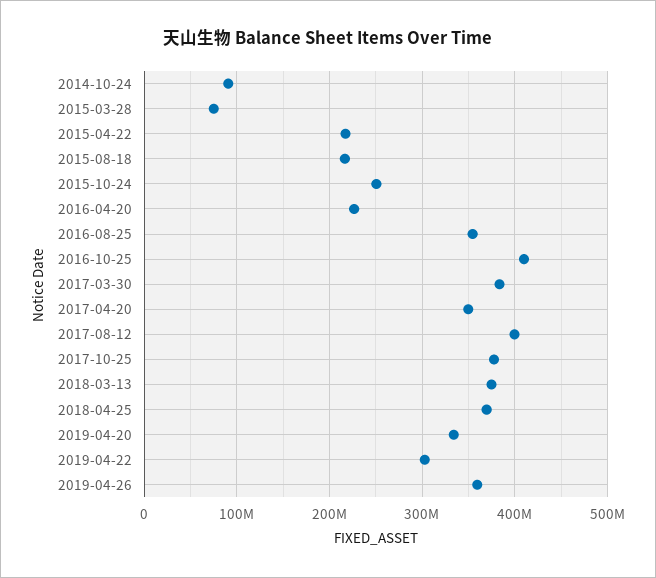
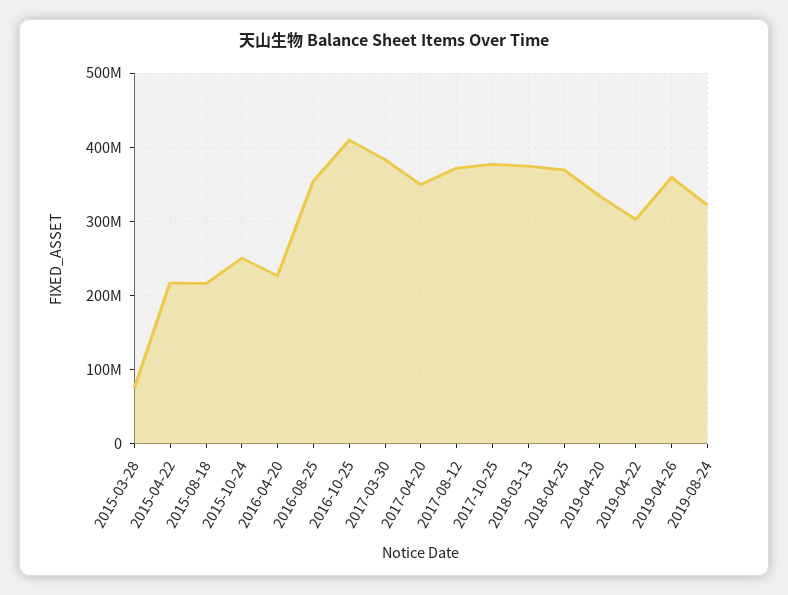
2014-10-24: 90000000 -> none
2017-08-12: 400000000 -> 370000000
2019-08-24: none -> 320000000

